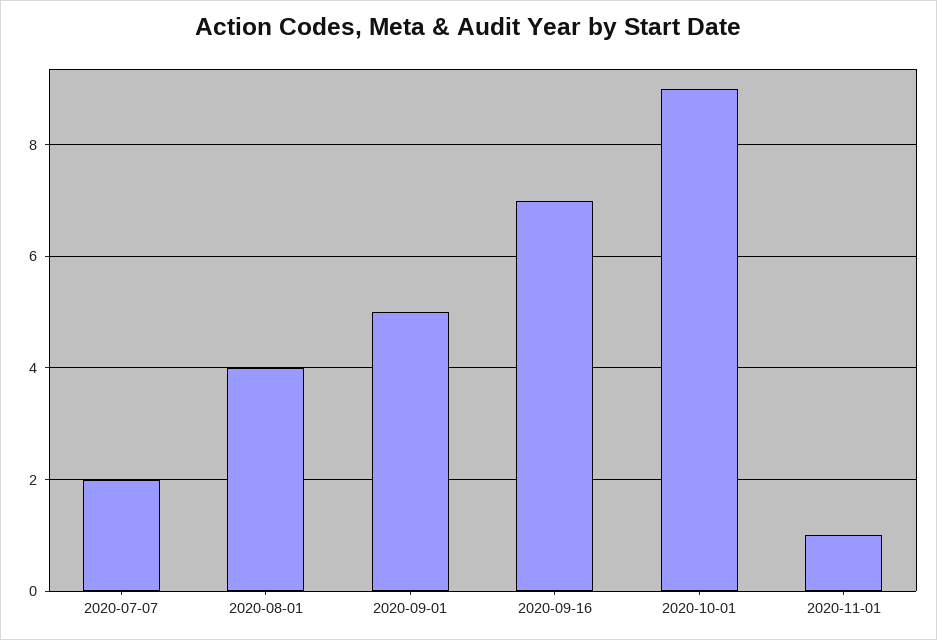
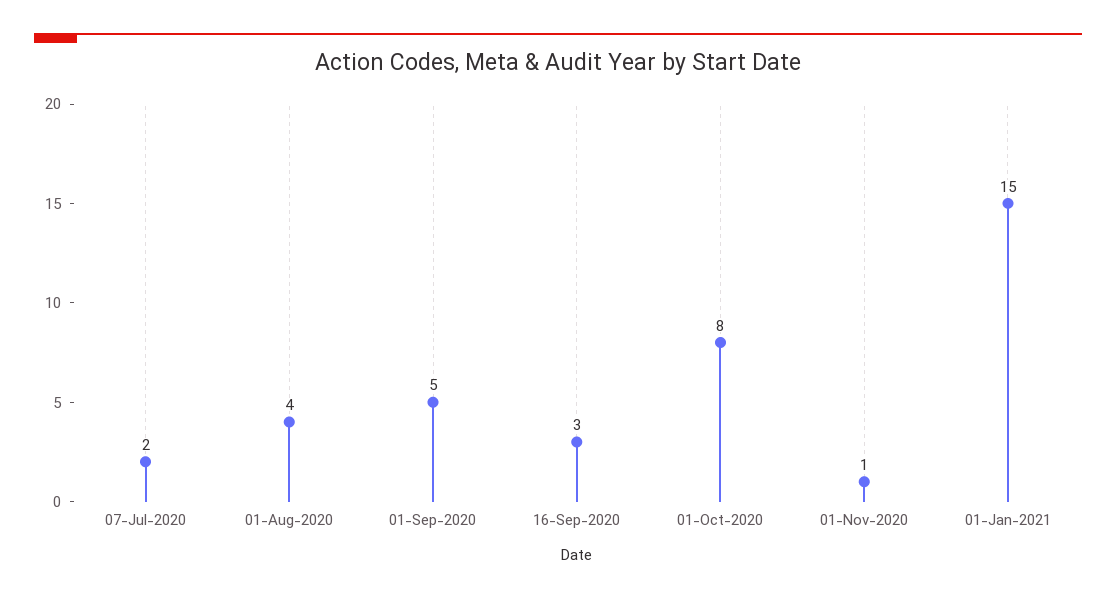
2020-09-16: 7 -> 3
2020-10-01: 9 -> 8
01-Jan-2021: none -> 15

